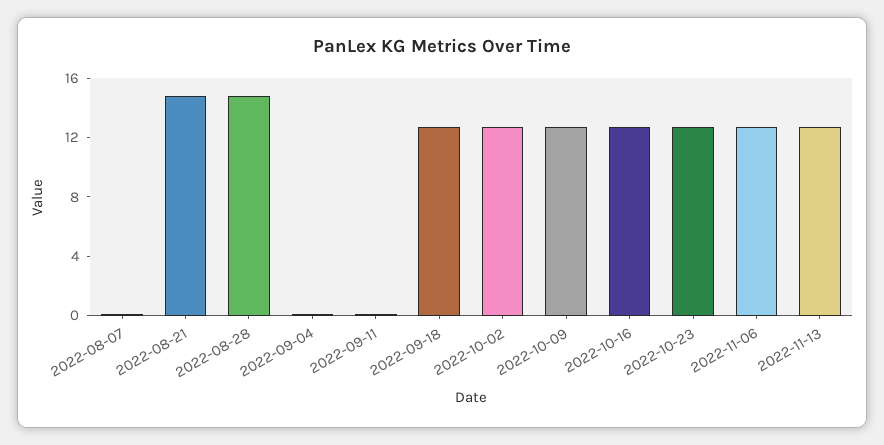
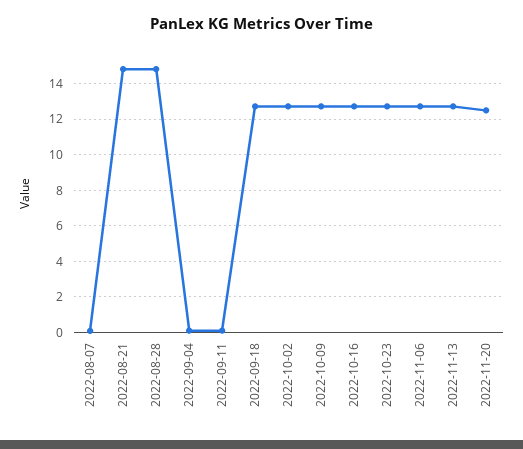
2022-11-20: none -> 12.5

